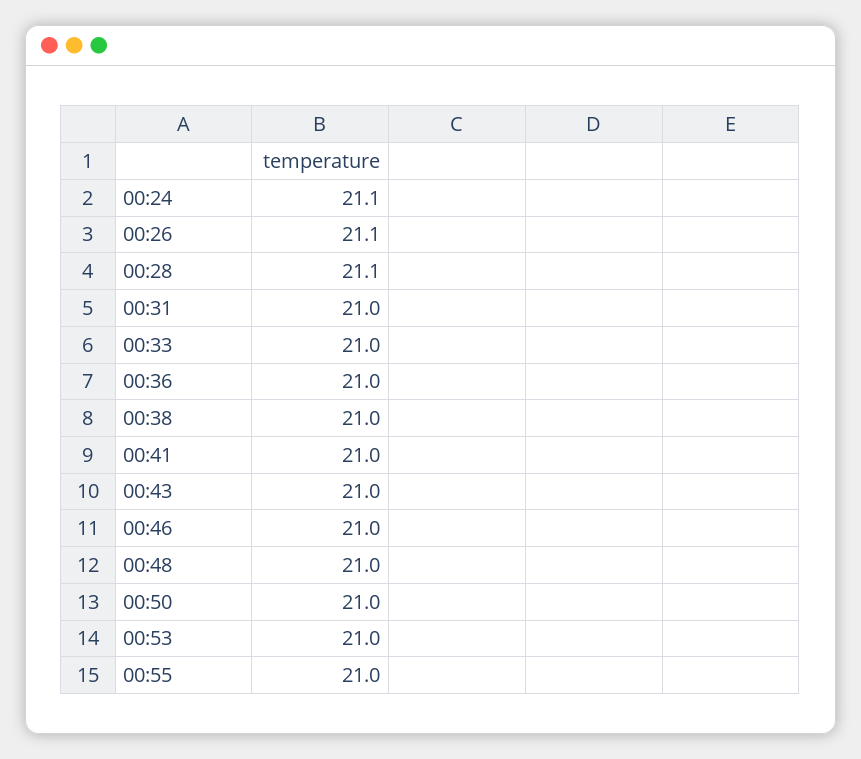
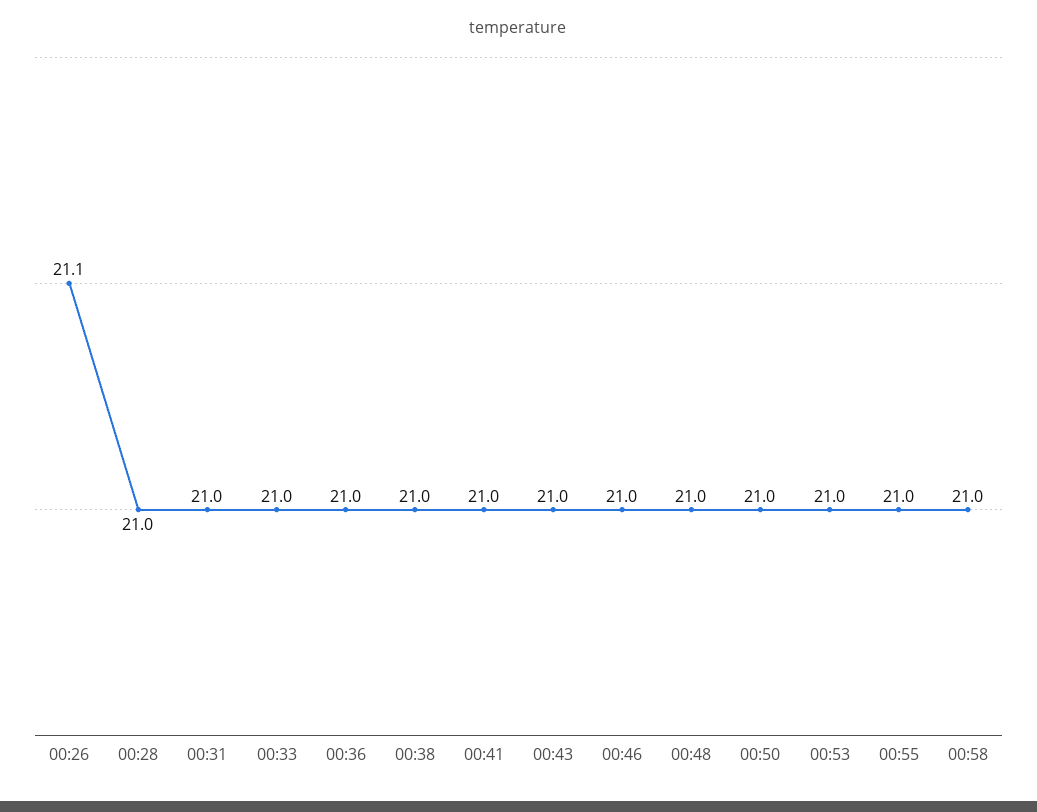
00:24: 21.1 -> none
00:28: 21.1 -> 21
00:58: none -> 21

